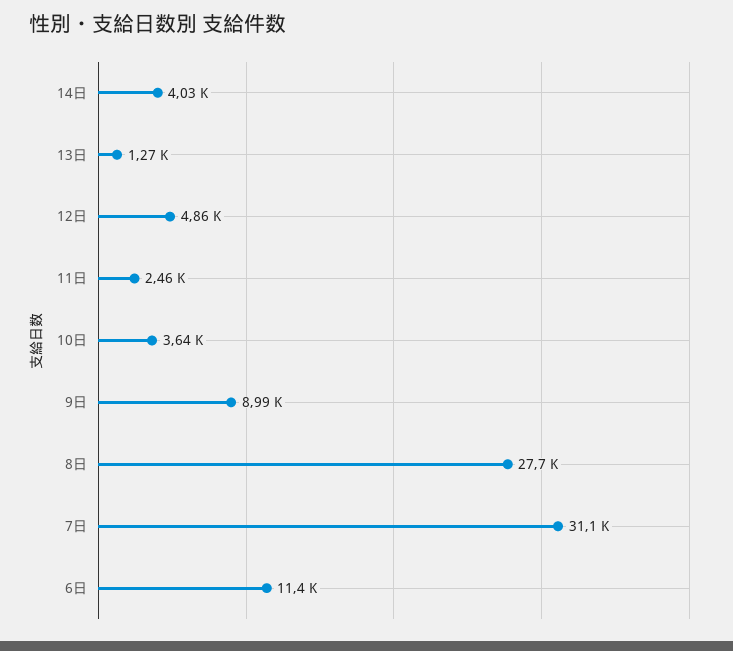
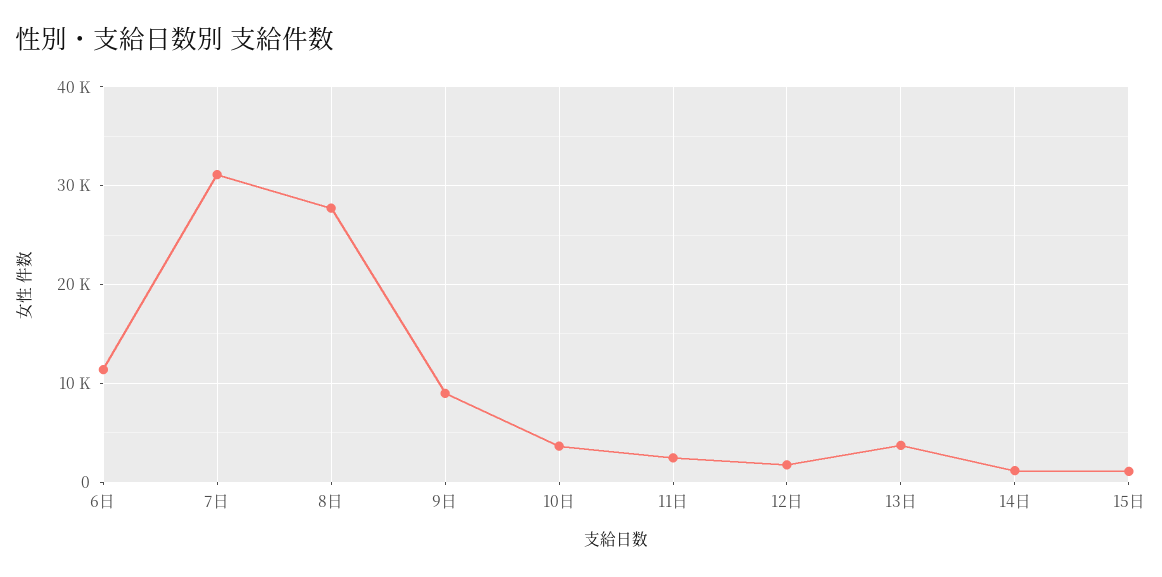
14日: 4030 -> 1000
13日: 1270 -> 4000
12日: 4860 -> 2000
15日: none -> 1000

